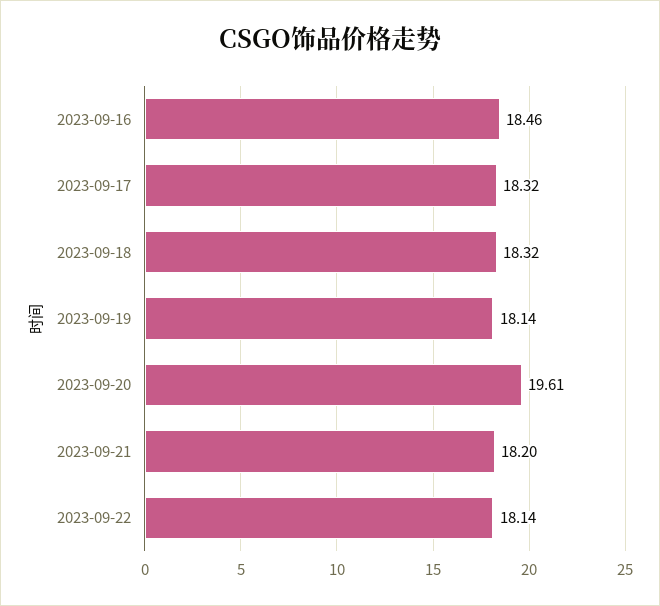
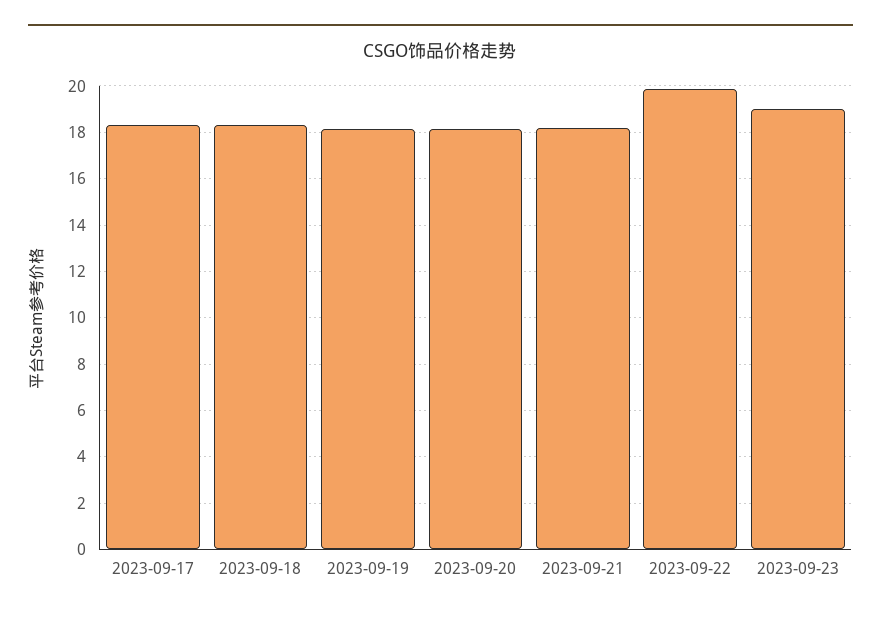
2023-09-16: 18.46 -> none
2023-09-20: 19.61 -> 18
2023-09-22: 18.14 -> 20
2023-09-23: none -> 19

